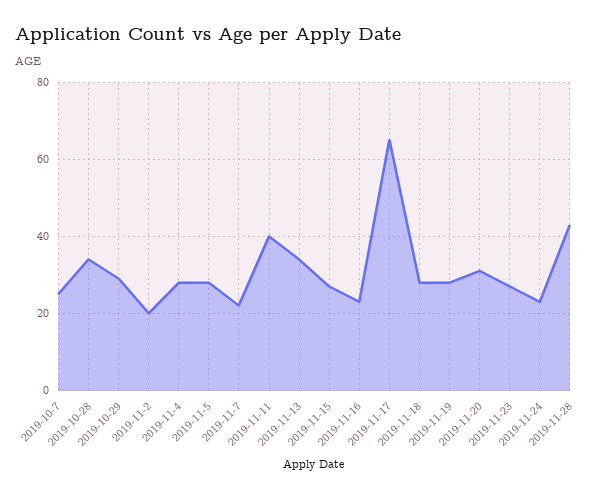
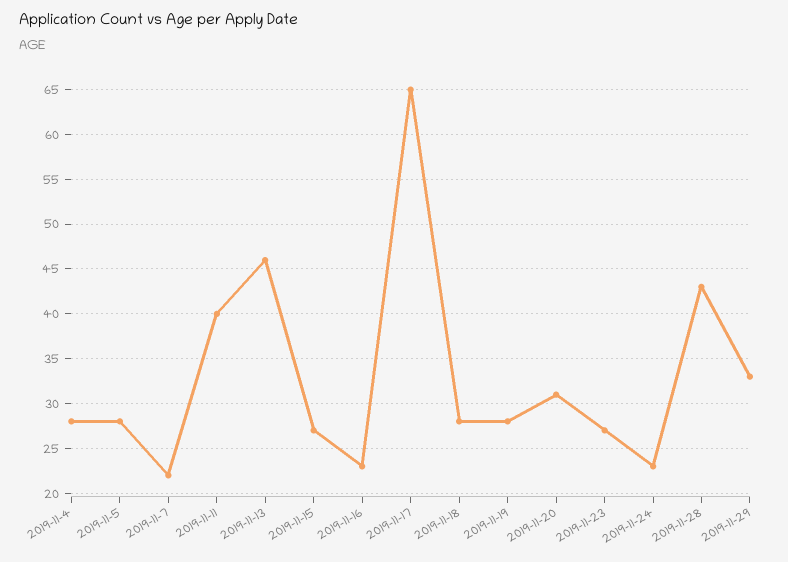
2019-10-7: 25 -> none
2019-10-28: 35 -> none
2019-10-29: 30 -> none
2019-11-2: 20 -> none
2019-11-13: 35 -> 46
2019-11-29: none -> 33

